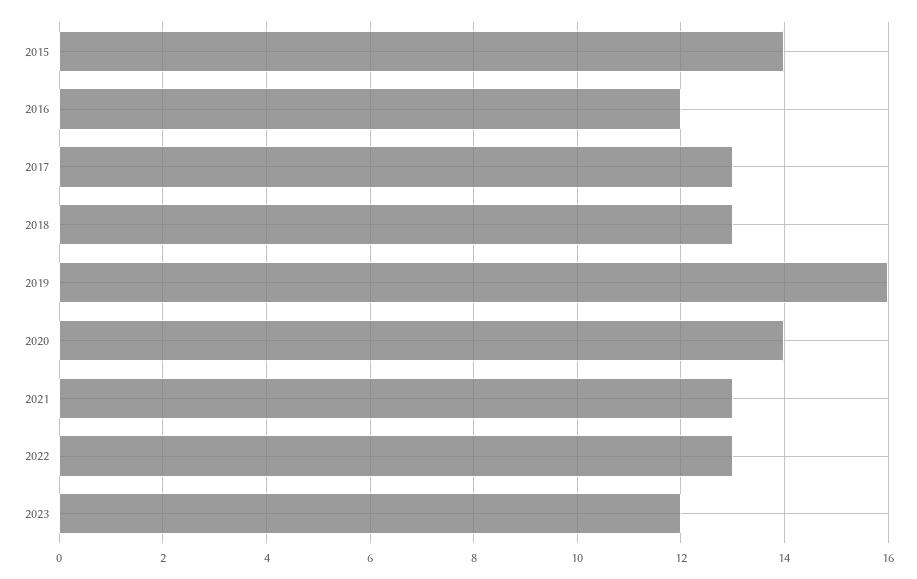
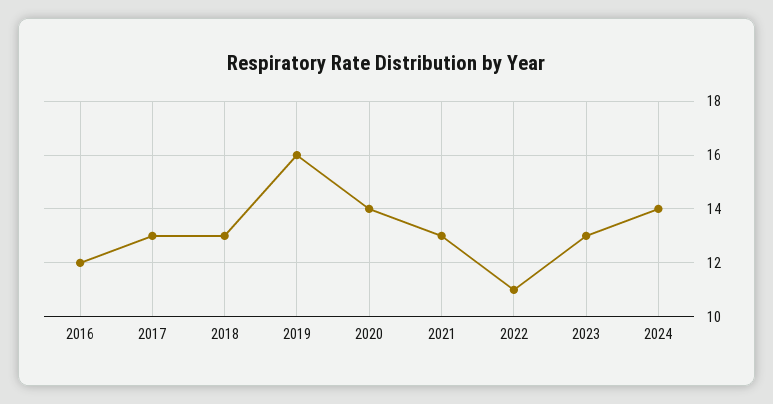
2015: 14 -> none
2022: 13 -> 11
2023: 12 -> 13
2024: none -> 14

